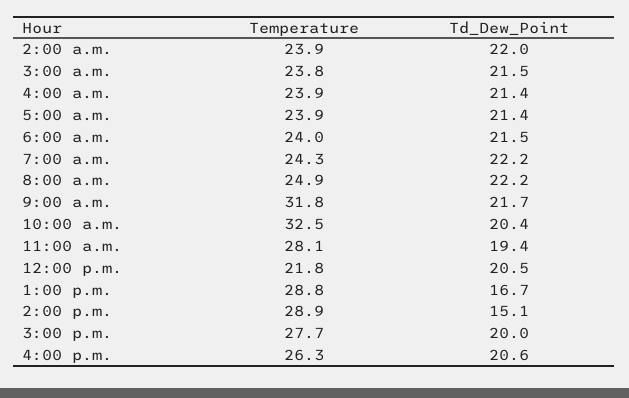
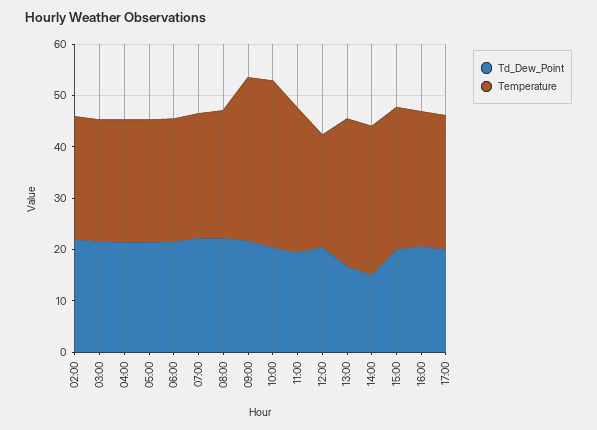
Td_Dew_Point, 17:00: none -> 20
Temperature, 17:00: none -> 26

